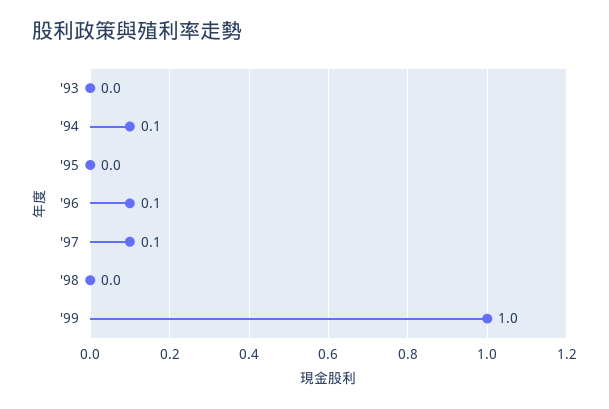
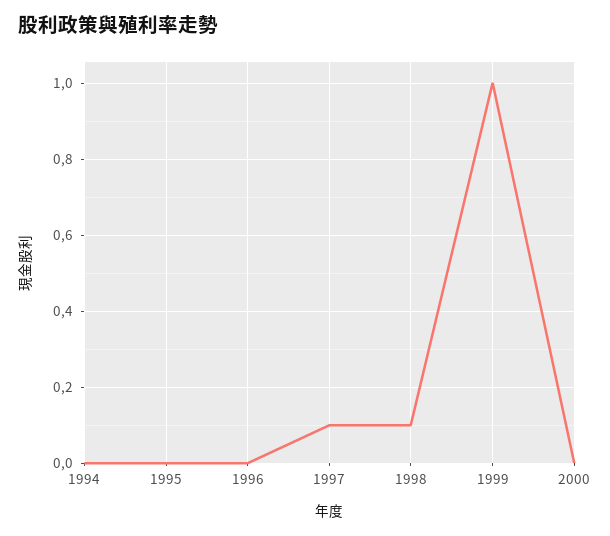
'93: 0 -> none
'94: 0.1 -> 0
'96: 0.1 -> 0
'98: 0 -> 0.1
2000: none -> 0

